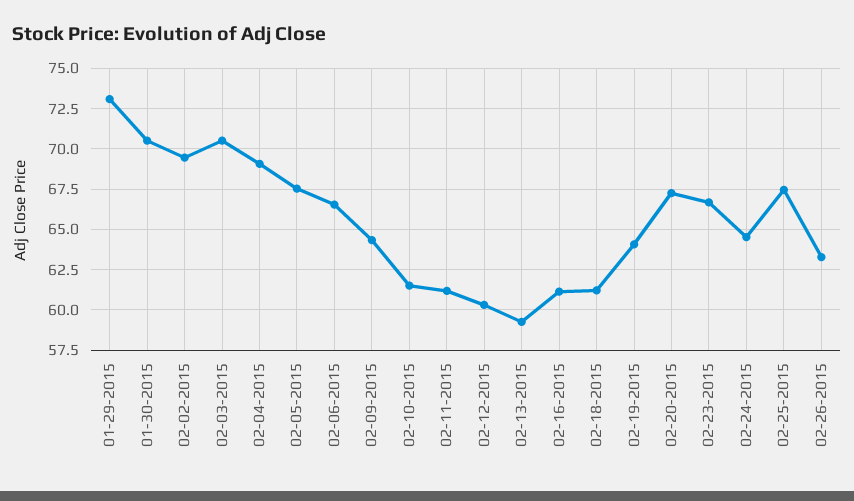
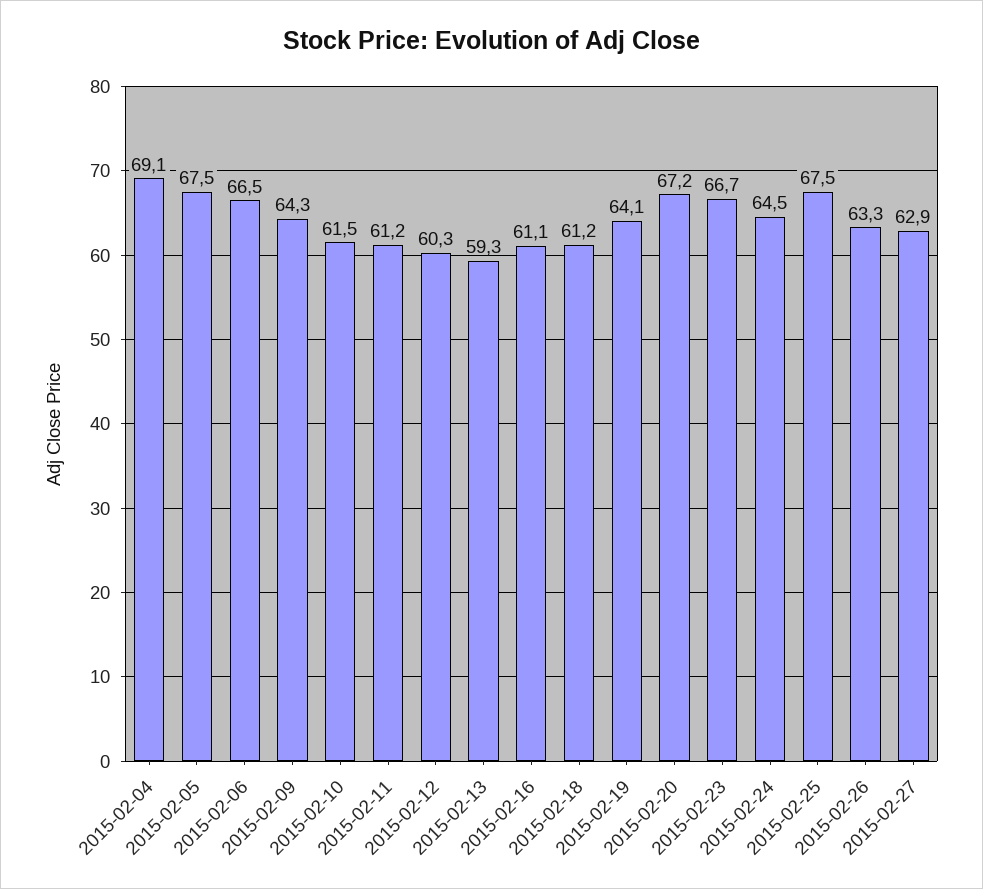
01-29-2015: 73 -> none
01-30-2015: 70.5 -> none
02-02-2015: 69.5 -> none
02-03-2015: 70.5 -> none
2015-02-27: none -> 62.9

